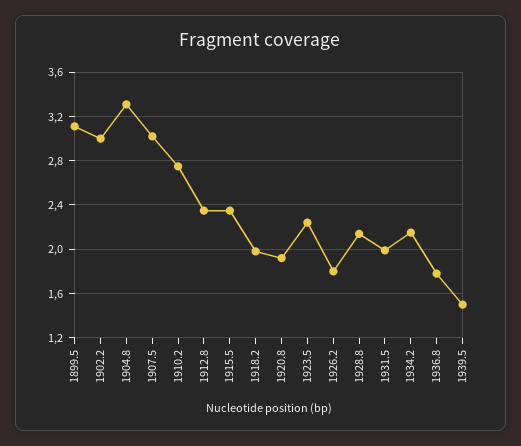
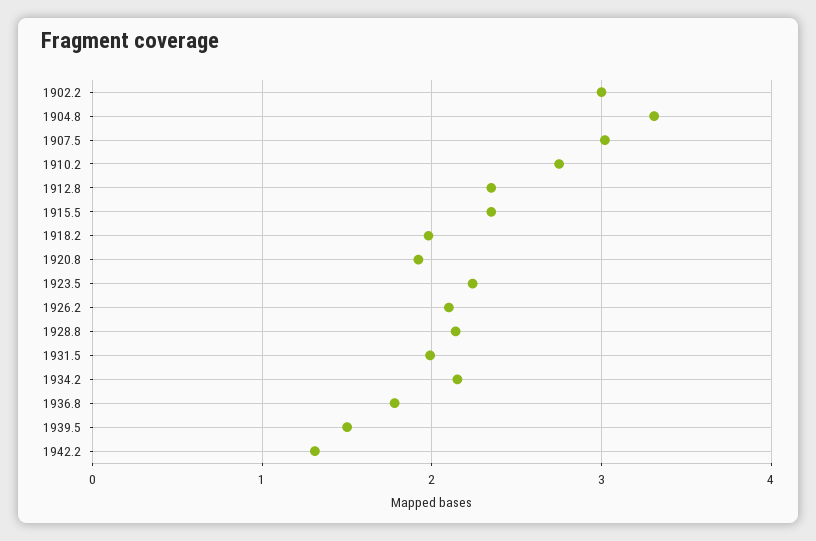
1899.5: 3.1 -> none
1926.2: 1.8 -> 2.1
1942.2: none -> 1.3

